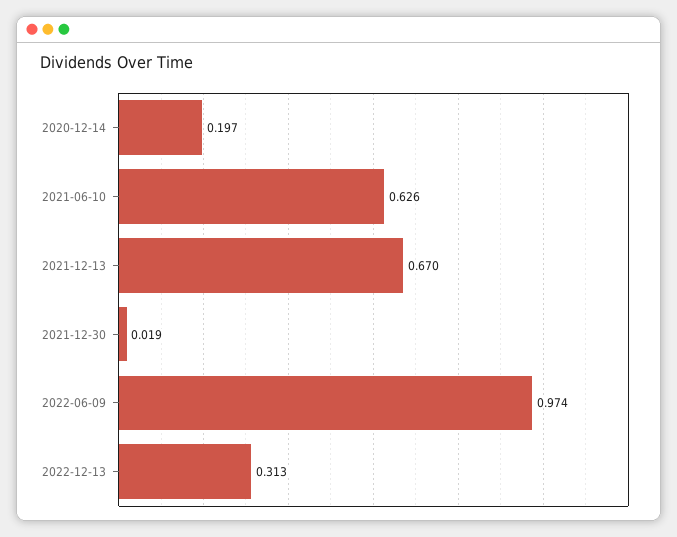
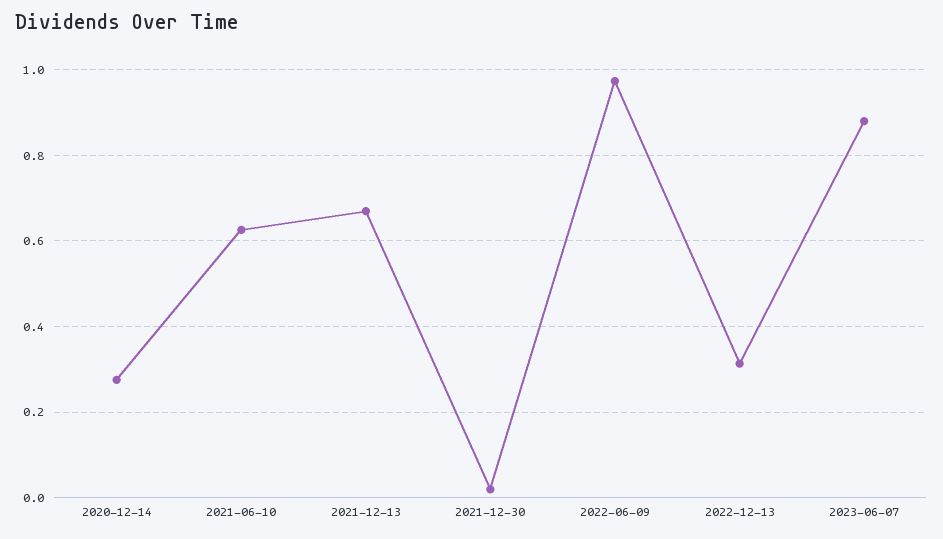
2020-12-14: 0.197 -> 0.28
2023-06-07: none -> 0.88

